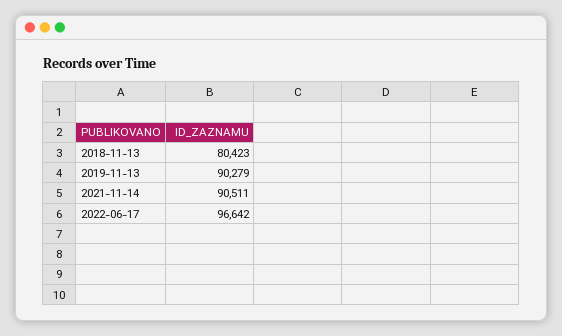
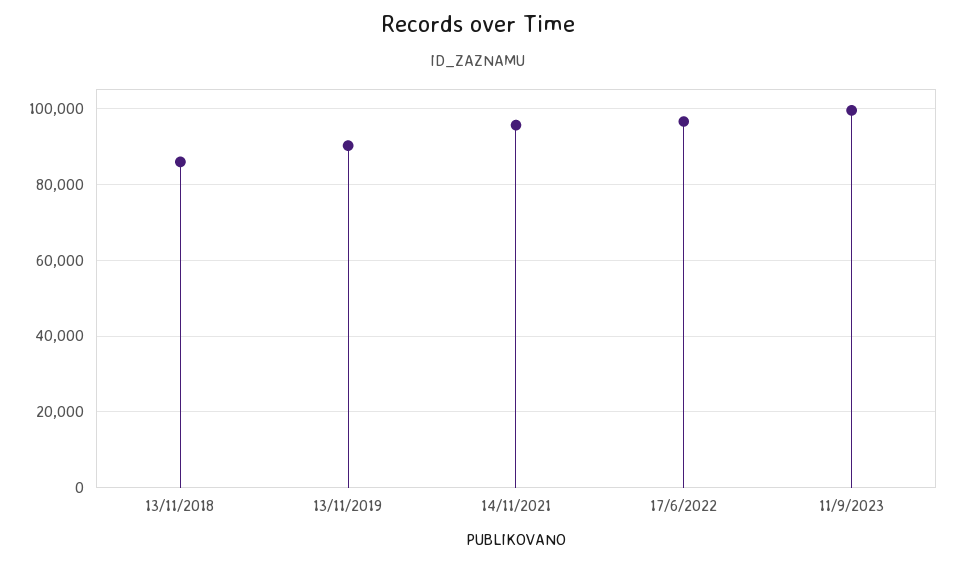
2018-11-13: 80423 -> 86000
2021-11-14: 90511 -> 96000
11/9/2023: none -> 100000

